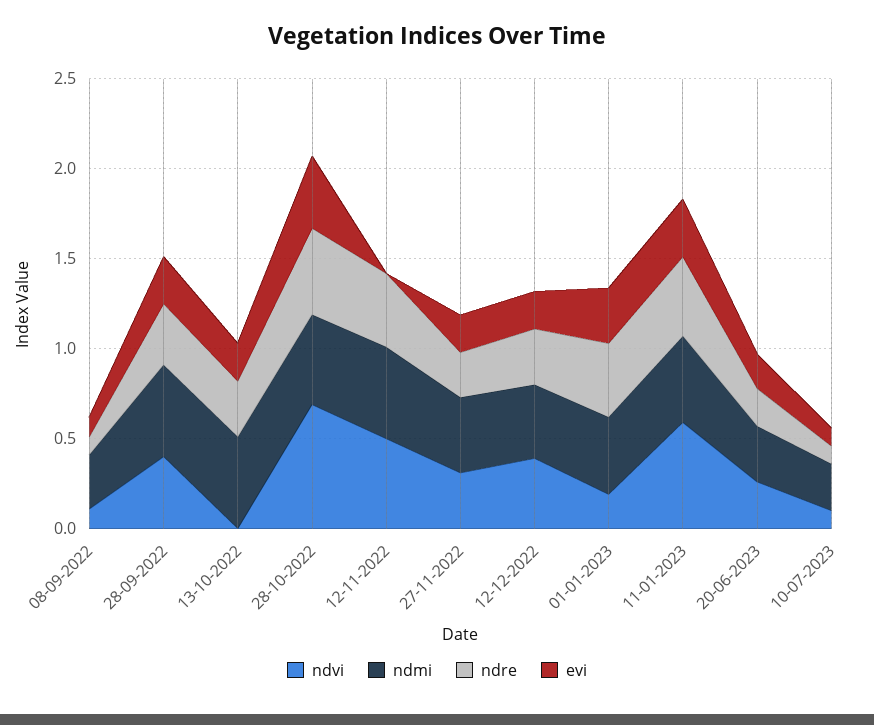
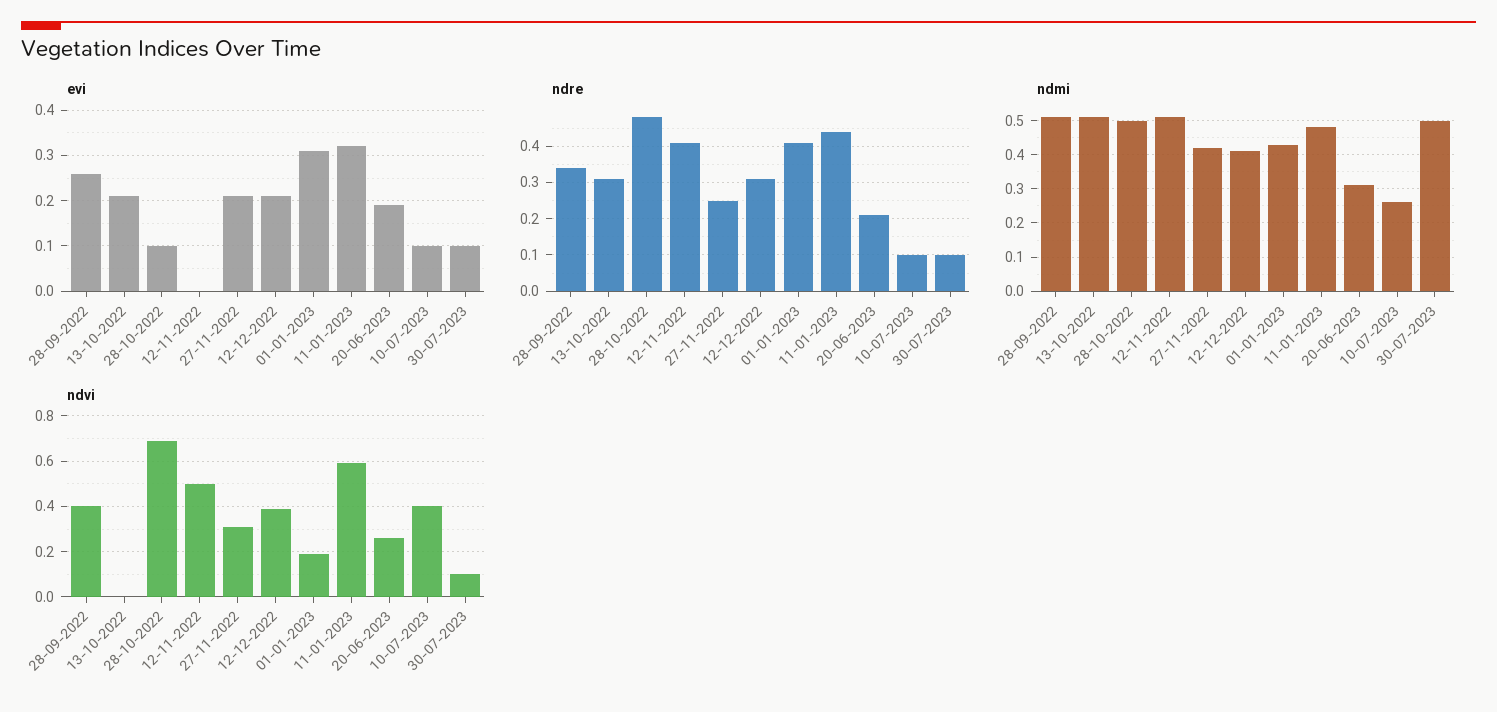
ndvi, 08-09-2022: 0.1 -> none
ndmi, 08-09-2022: 0.3 -> none
ndre, 08-09-2022: 0.1 -> none
evi, 08-09-2022: 0.1 -> none
evi, 28-10-2022: 0.4 -> 0.1
ndvi, 10-07-2023: 0.1 -> 0.4
evi, 30-07-2023: none -> 0.1
ndre, 30-07-2023: none -> 0.1
ndmi, 30-07-2023: none -> 0.5
ndvi, 30-07-2023: none -> 0.1

